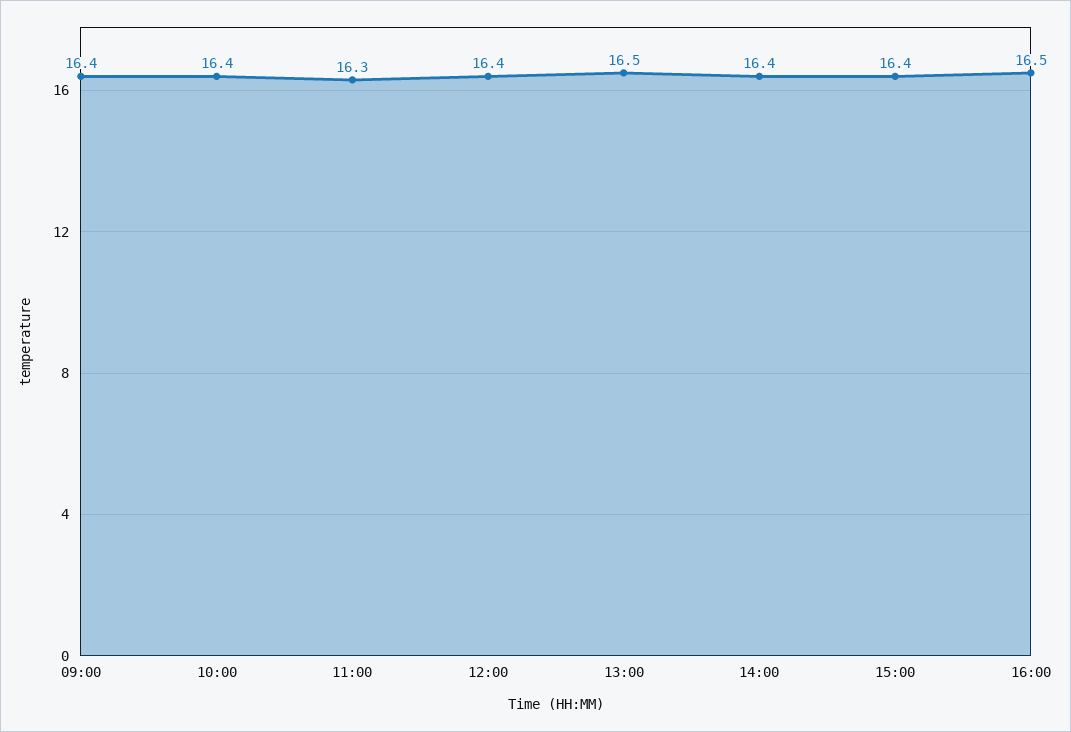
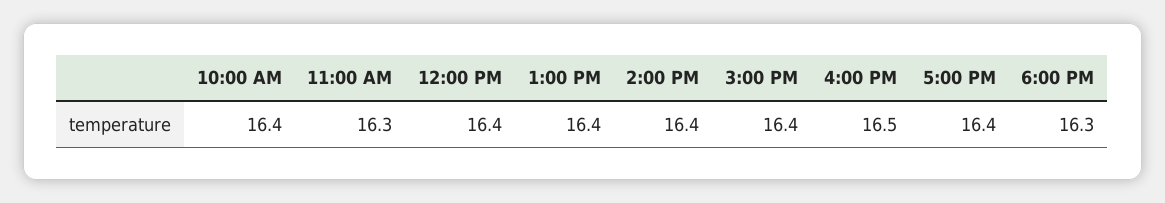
09:00: 16.4 -> none
13:00: 16.5 -> 16.4
5:00 PM: none -> 16.4
6:00 PM: none -> 16.3

